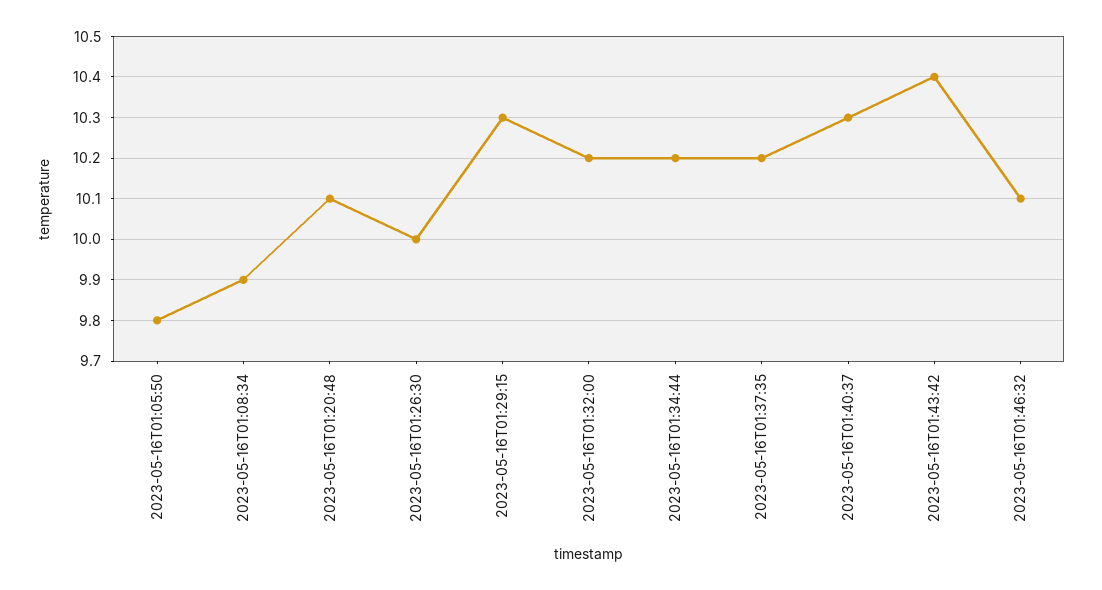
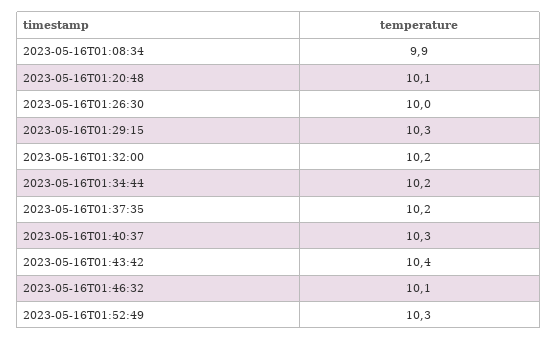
2023-05-16T01:05:50: 9.8 -> none
2023-05-16T01:52:49: none -> 10.3

